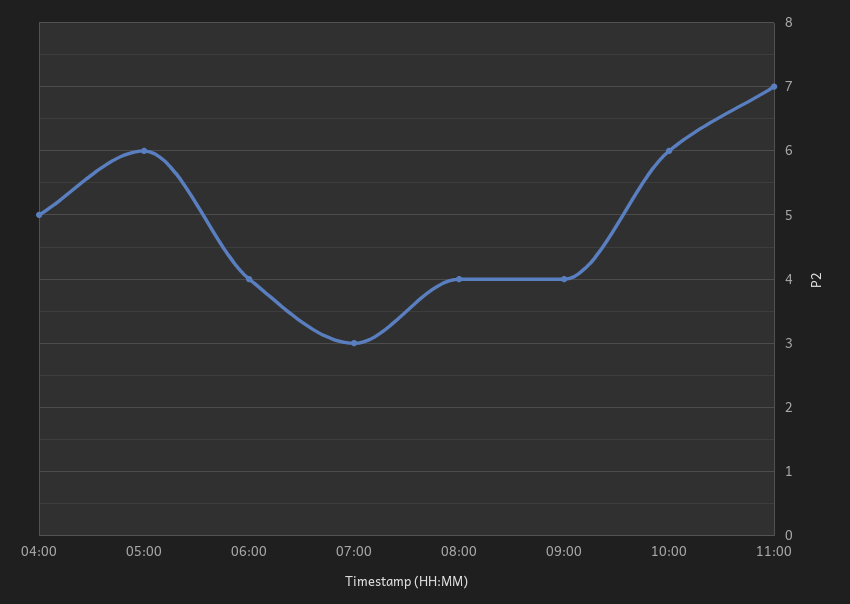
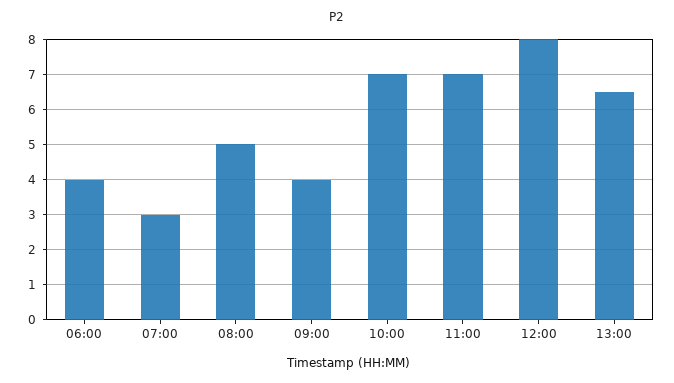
04:00: 5 -> none
05:00: 6 -> none
08:00: 4 -> 5
10:00: 6 -> 7
12:00: none -> 8
13:00: none -> 6.5

